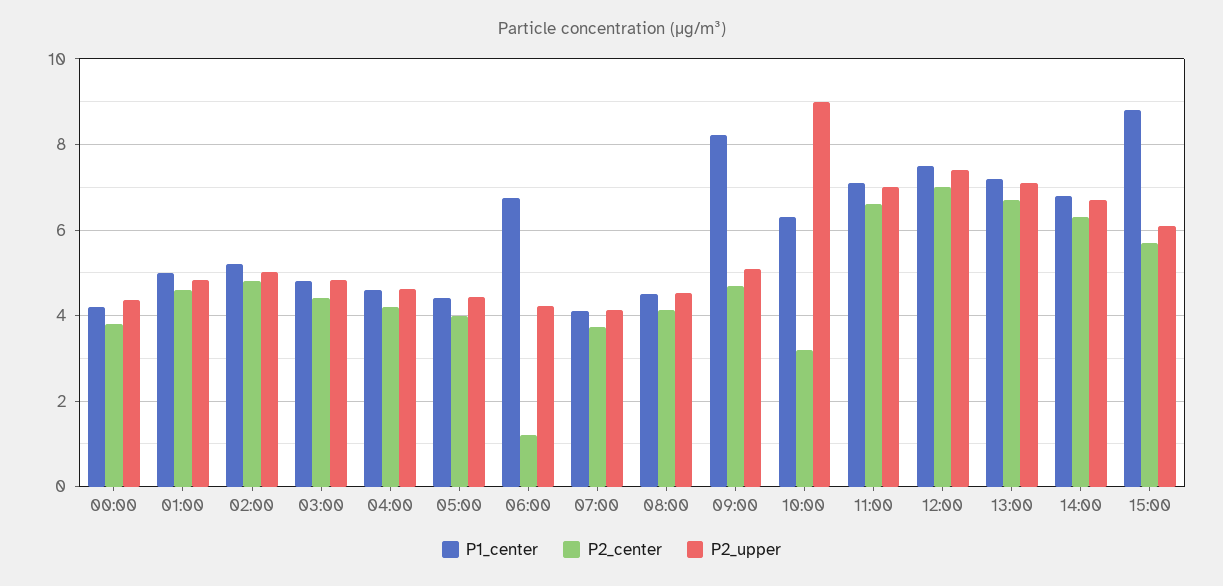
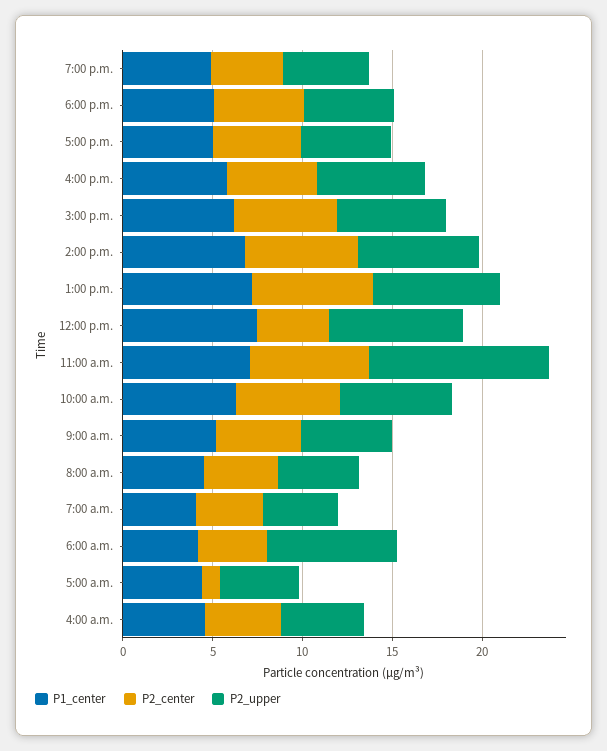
P1_center, 00:00: 4.2 -> none
P2_center, 00:00: 3.8 -> none
P2_upper, 00:00: 4.4 -> none
P1_center, 01:00: 5 -> none
P2_center, 01:00: 4.6 -> none
P2_upper, 01:00: 4.8 -> none
P1_center, 02:00: 5.2 -> none
P2_center, 02:00: 4.8 -> none
P2_upper, 02:00: 5 -> none
P1_center, 03:00: 4.8 -> none
P2_center, 03:00: 4.4 -> none
P2_upper, 03:00: 4.8 -> none
P2_center, 05:00: 4 -> 1
P1_center, 06:00: 6.8 -> 4
P2_center, 06:00: 1.2 -> 4
P2_upper, 06:00: 4.2 -> 7
P1_center, 09:00: 8.2 -> 5
P2_center, 10:00: 3.2 -> 6
P2_upper, 10:00: 9 -> 6
P2_upper, 11:00: 7 -> 10
P2_center, 12:00: 7 -> 4
P1_center, 15:00: 8.8 -> 6
P1_center, 7:00 p.m.: none -> 5
P2_center, 7:00 p.m.: none -> 4
P2_upper, 7:00 p.m.: none -> 5
P1_center, 6:00 p.m.: none -> 5
P2_center, 6:00 p.m.: none -> 5
P2_upper, 6:00 p.m.: none -> 5
P1_center, 5:00 p.m.: none -> 5
P2_center, 5:00 p.m.: none -> 5
P2_upper, 5:00 p.m.: none -> 5
P1_center, 4:00 p.m.: none -> 6
P2_center, 4:00 p.m.: none -> 5
P2_upper, 4:00 p.m.: none -> 6

